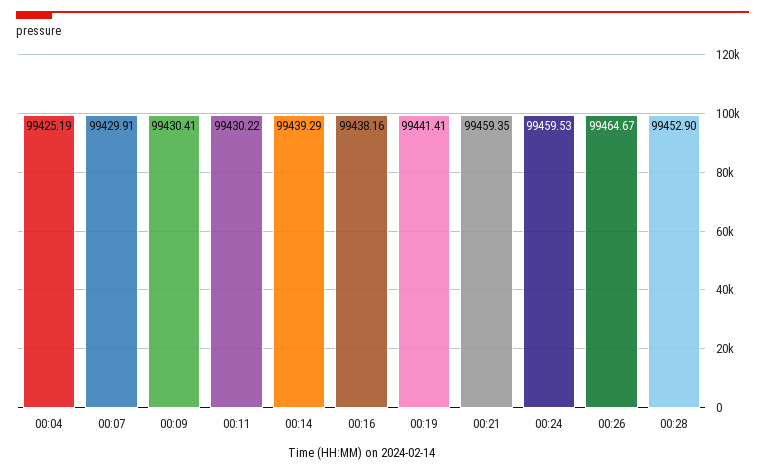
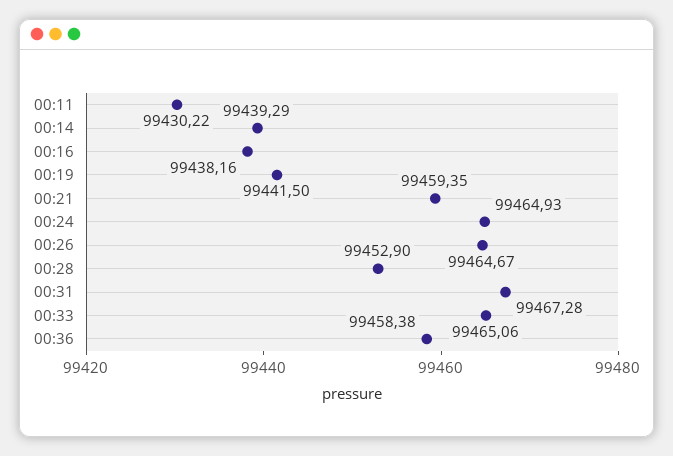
00:04: 99425.19 -> none
00:07: 99429.91 -> none
00:09: 99430.41 -> none
00:19: 99441.41 -> 99441.5
00:24: 99459.53 -> 99464.93
00:31: none -> 99467.28
00:33: none -> 99465.06
00:36: none -> 99458.38

